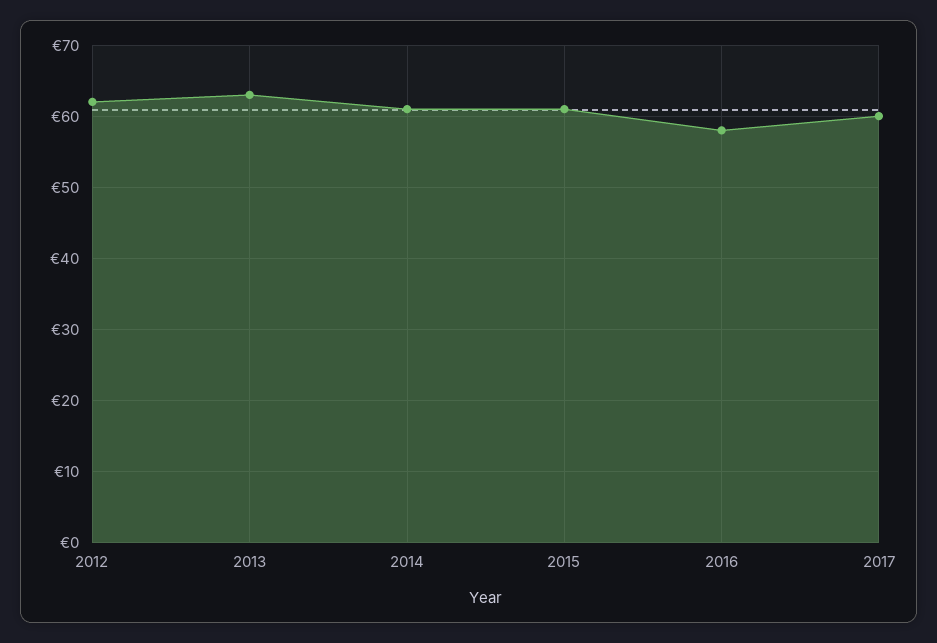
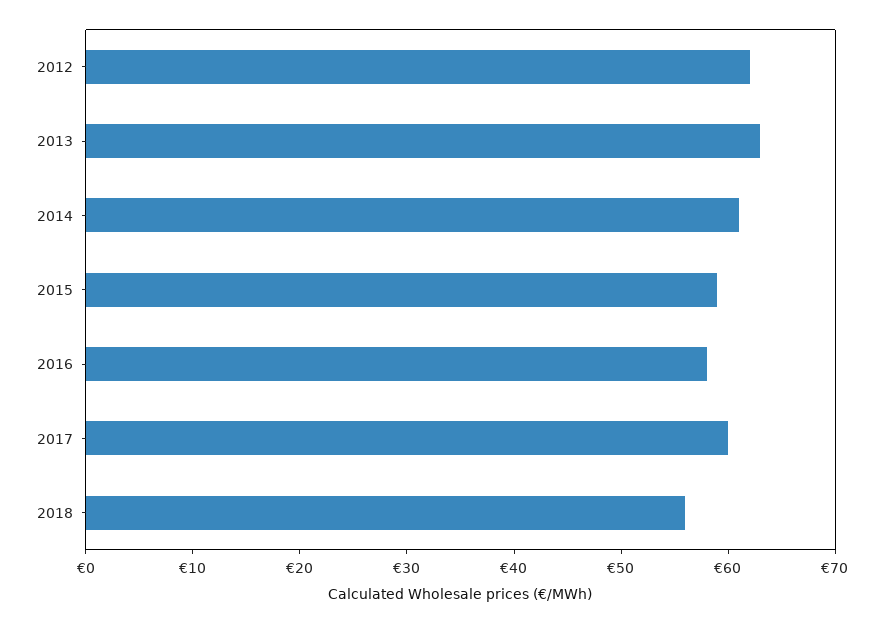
2015: 61 -> 59
2018: none -> 56

